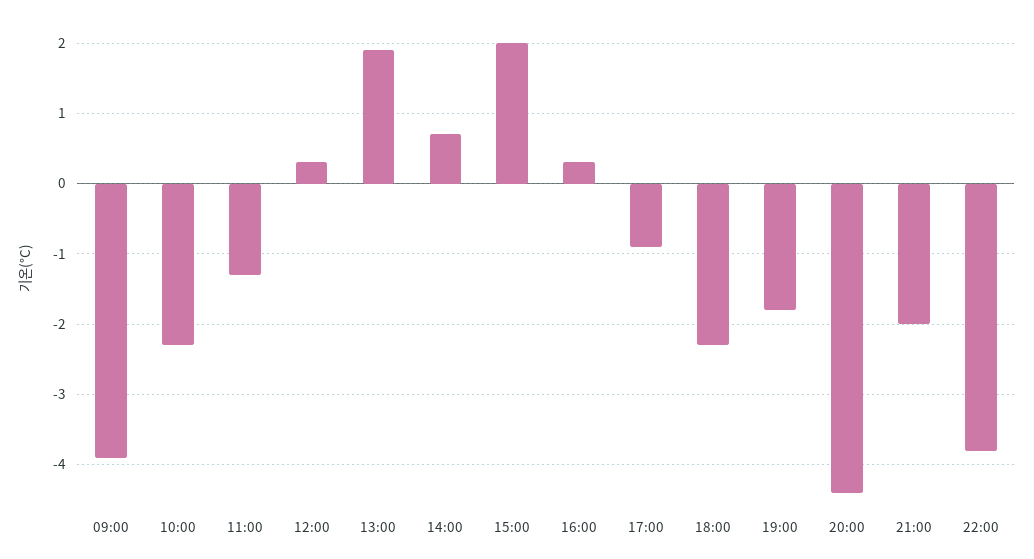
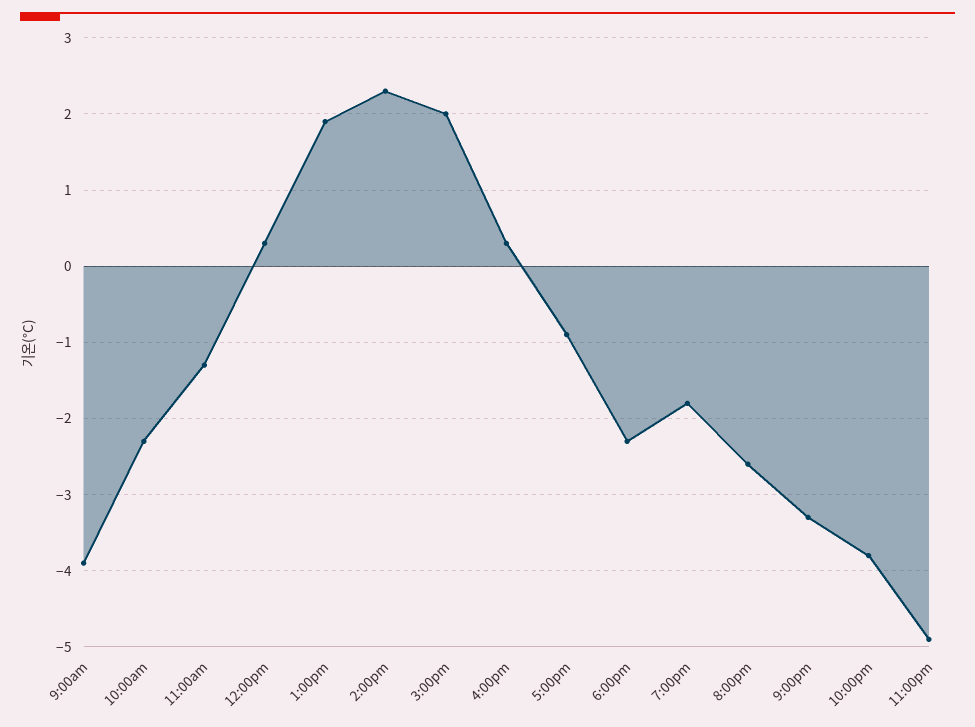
14:00: 0.7 -> 2.3
20:00: -4.4 -> -2.6
21:00: -2 -> -3.3
11:00pm: none -> -4.9

